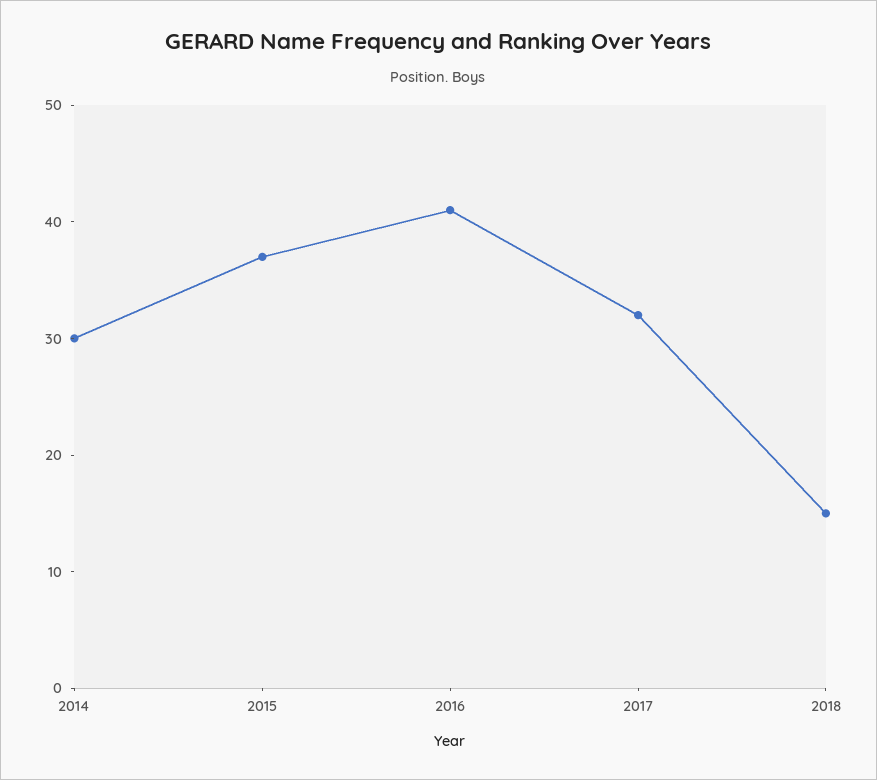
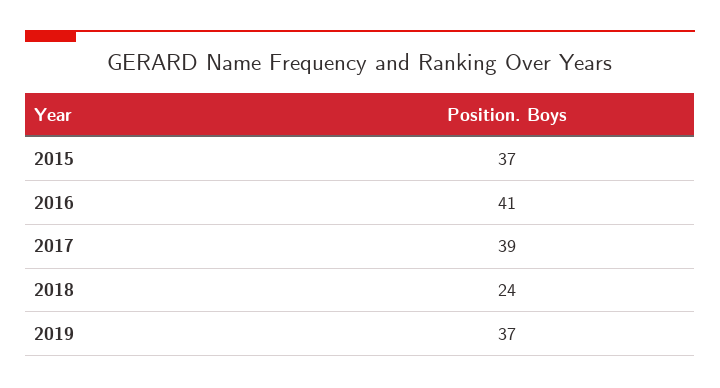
2014: 30 -> none
2017: 32 -> 39
2018: 15 -> 24
2019: none -> 37

